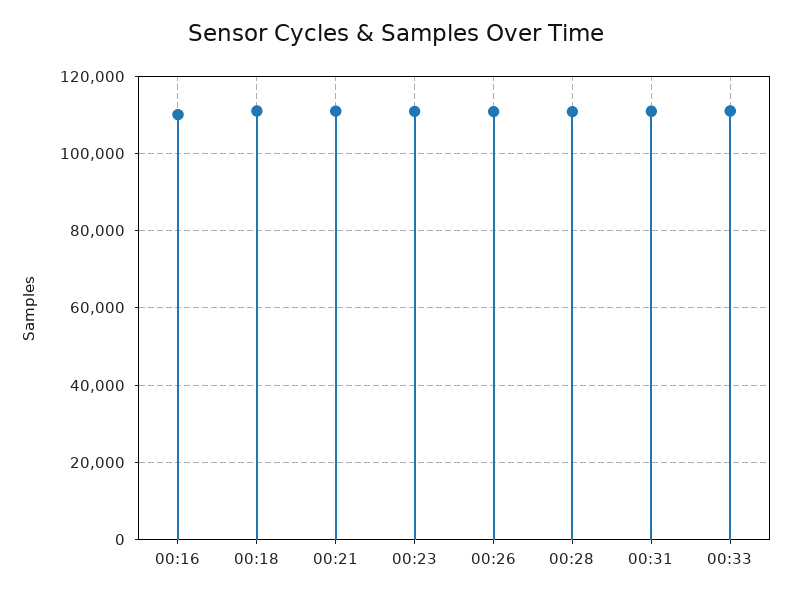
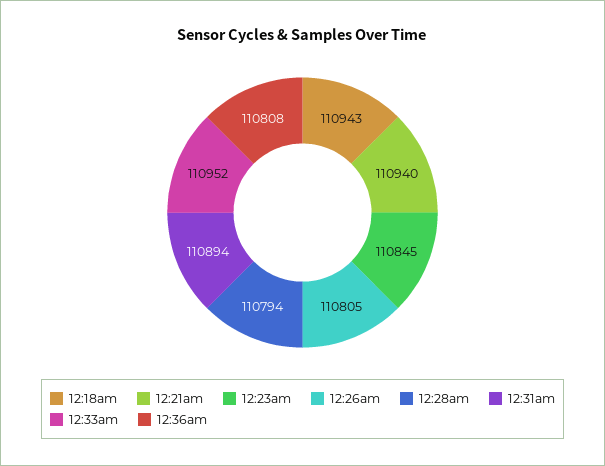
00:16: 110000 -> none
12:36am: none -> 110808

